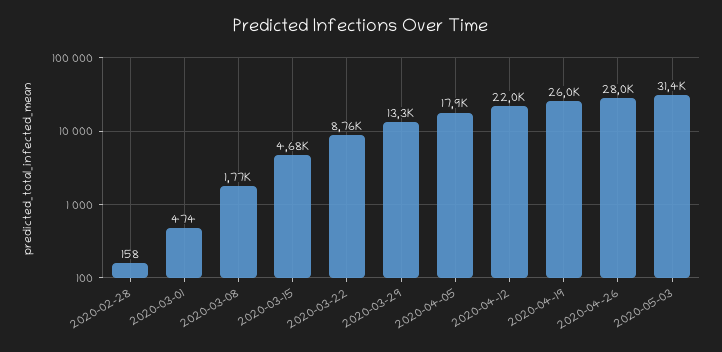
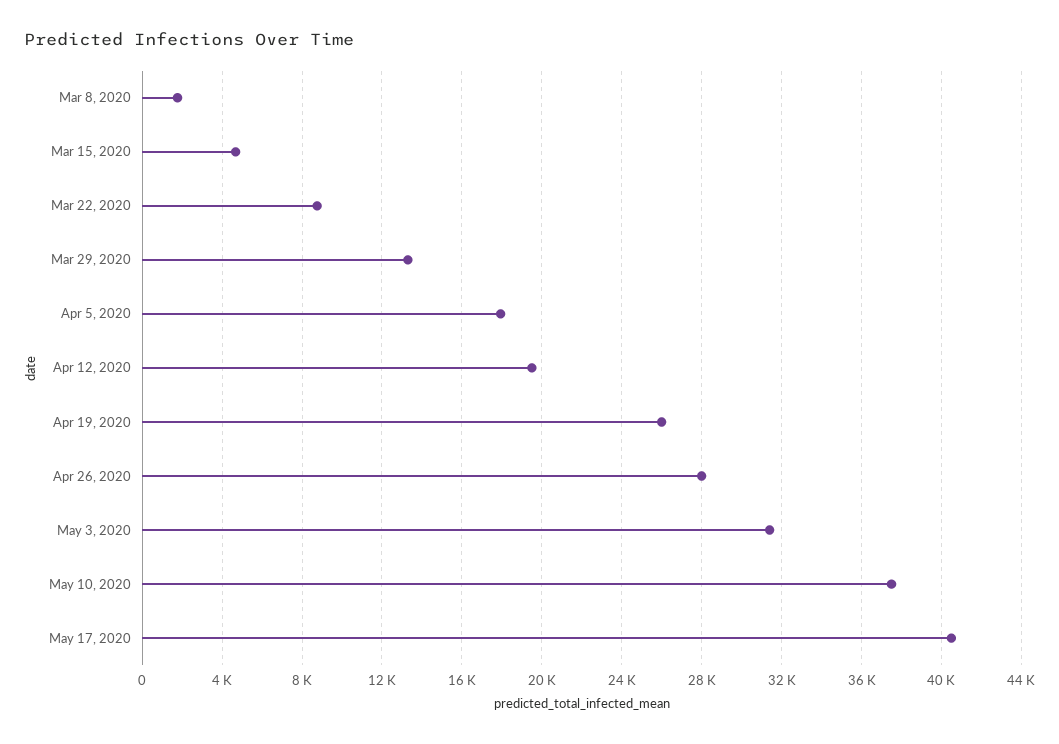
2020-02-28: 158 -> none
2020-03-01: 474 -> none
2020-04-12: 22000 -> 19500
May 10, 2020: none -> 37500
May 17, 2020: none -> 40500

